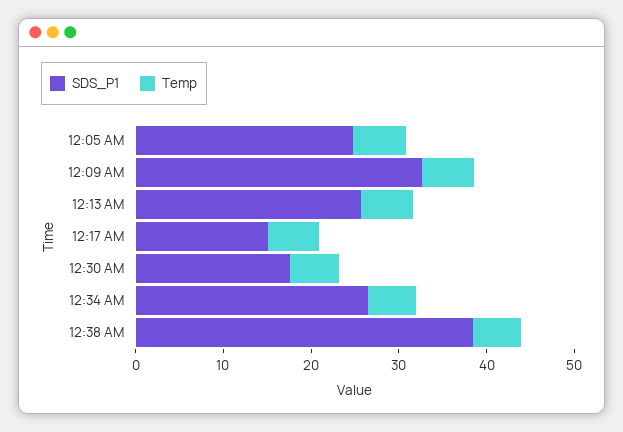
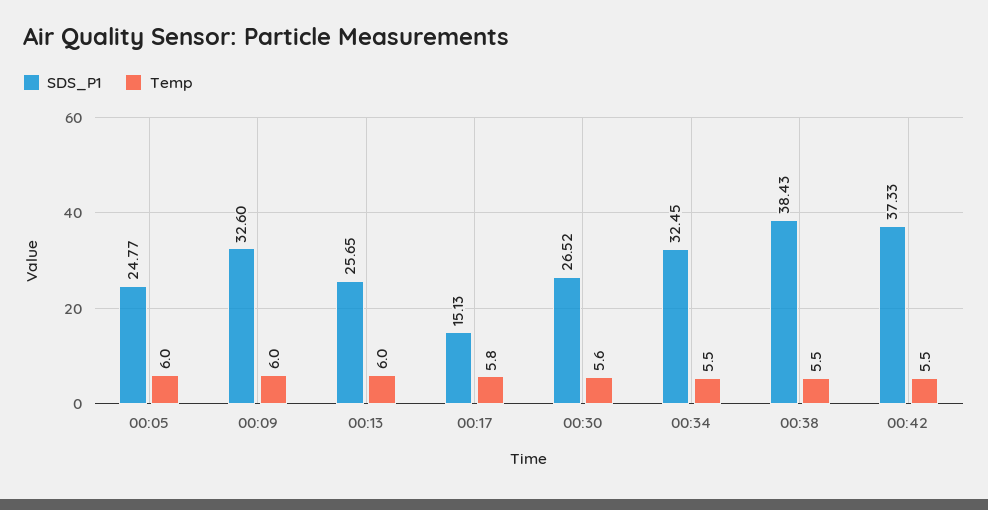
SDS_P1, 12:30 AM: 18 -> 26.52
SDS_P1, 12:34 AM: 26 -> 32.45
SDS_P1, 00:42: none -> 37.33
Temp, 00:42: none -> 5.5

